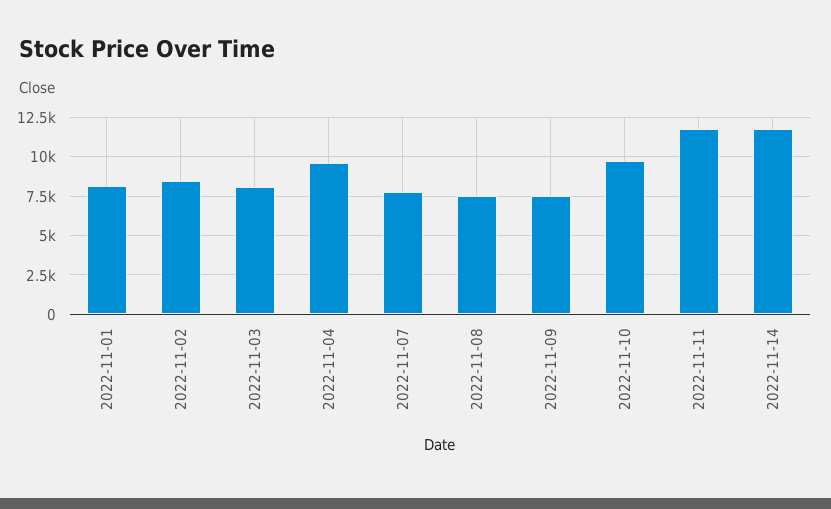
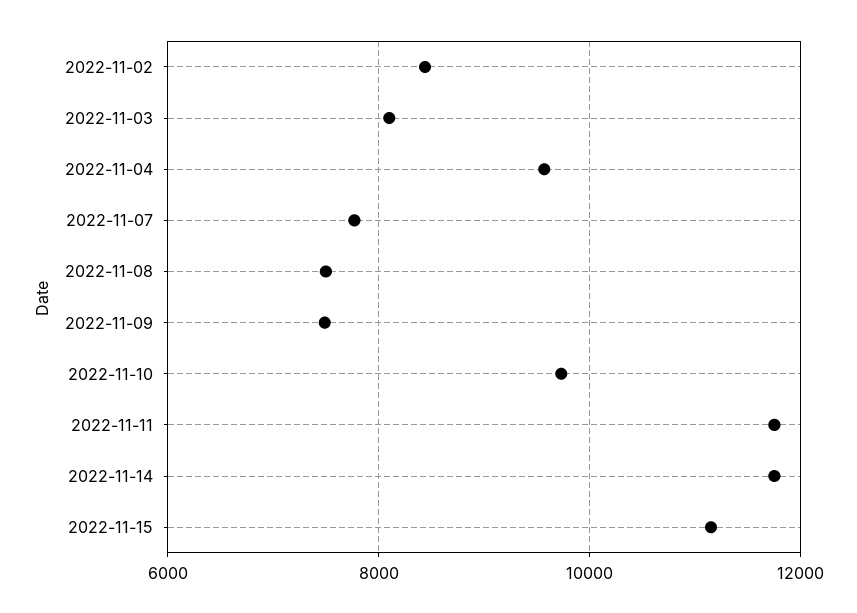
2022-11-01: 8000 -> none
2022-11-15: none -> 11200

